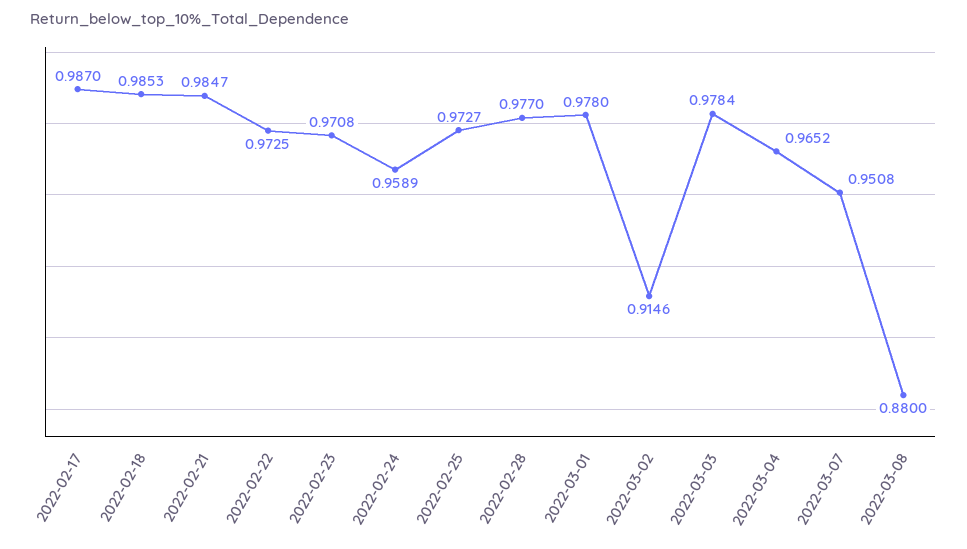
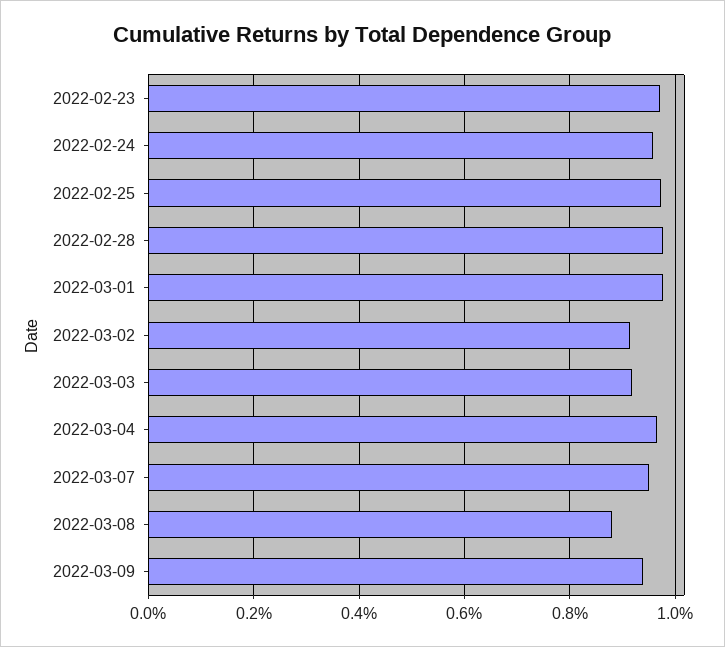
2022-02-17: 0.987 -> none
2022-02-18: 0.9853 -> none
2022-02-21: 0.9847 -> none
2022-02-22: 0.9725 -> none
2022-03-03: 0.9784 -> 0.92
2022-03-09: none -> 0.94

